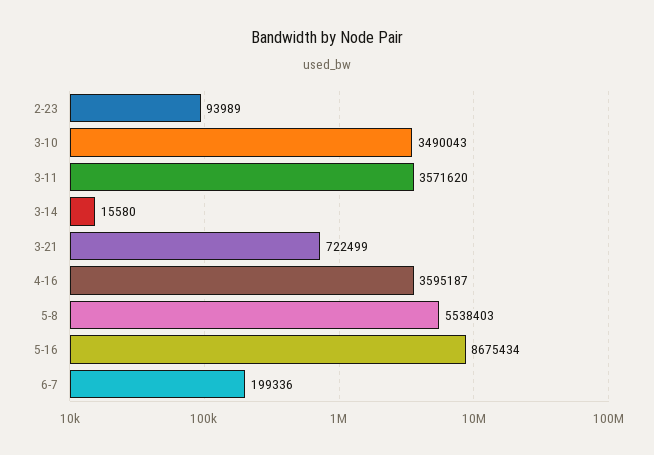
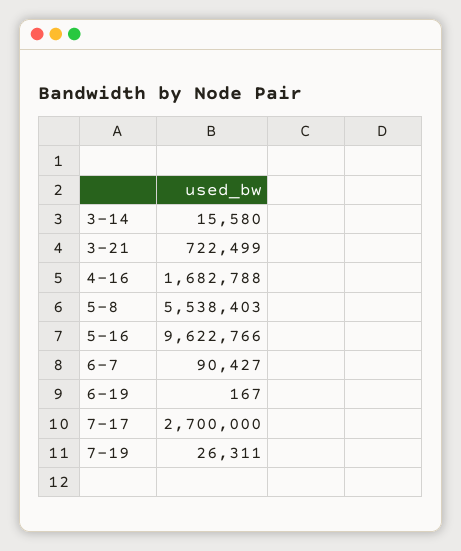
2-23: 93989 -> none
3-10: 3490043 -> none
3-11: 3571620 -> none
4-16: 3595187 -> 1682788
5-16: 8675434 -> 9622766
6-7: 199336 -> 90427
6-19: none -> 167
7-17: none -> 2700000
7-19: none -> 26311

